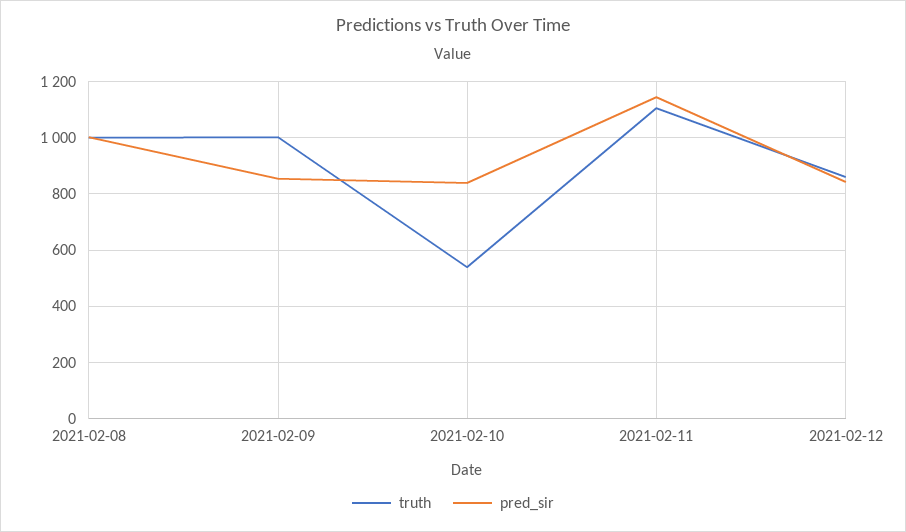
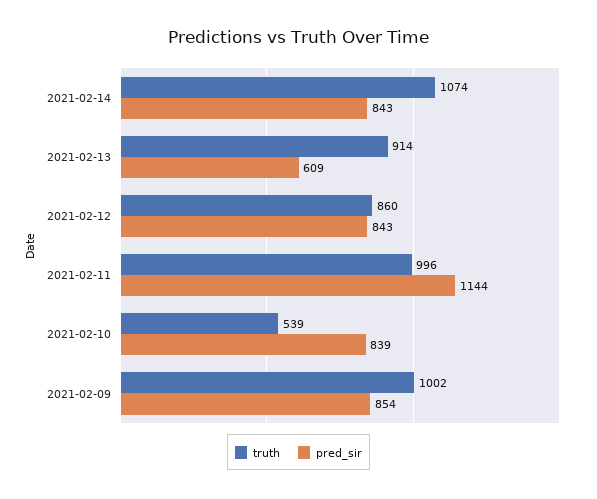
truth, 2021-02-08: 1000 -> none
pred_sir, 2021-02-08: 1000 -> none
truth, 2021-02-11: 1100 -> 996
truth, 2021-02-14: none -> 1074
pred_sir, 2021-02-14: none -> 843
truth, 2021-02-13: none -> 914
pred_sir, 2021-02-13: none -> 609

